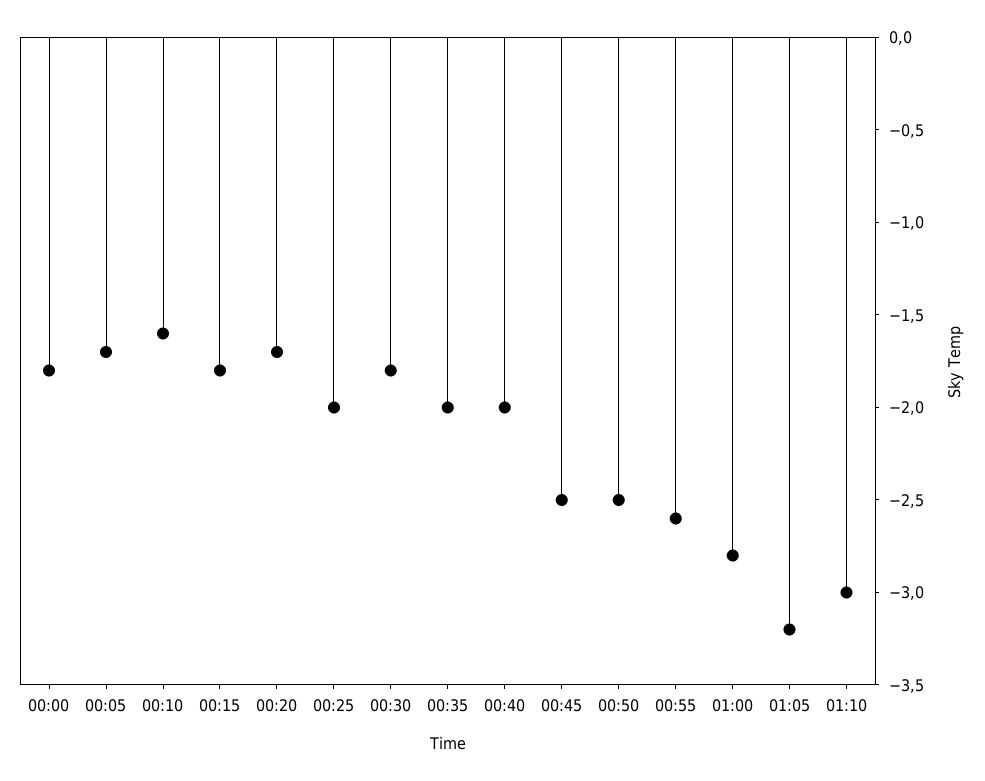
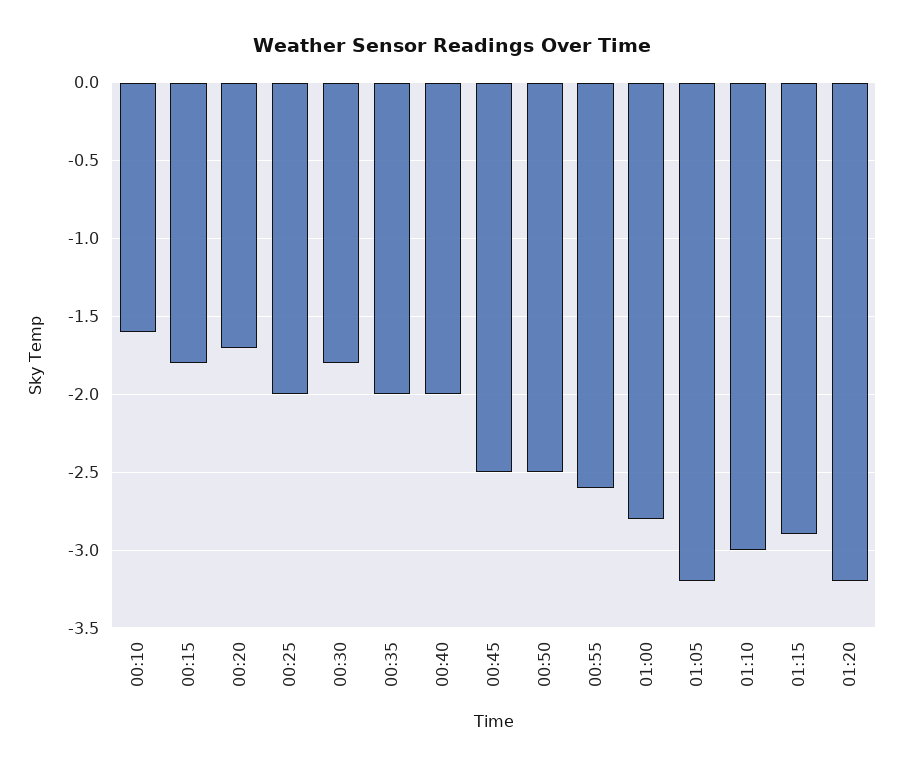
00:00: -1.8 -> none
00:05: -1.7 -> none
01:15: none -> -2.9
01:20: none -> -3.2

